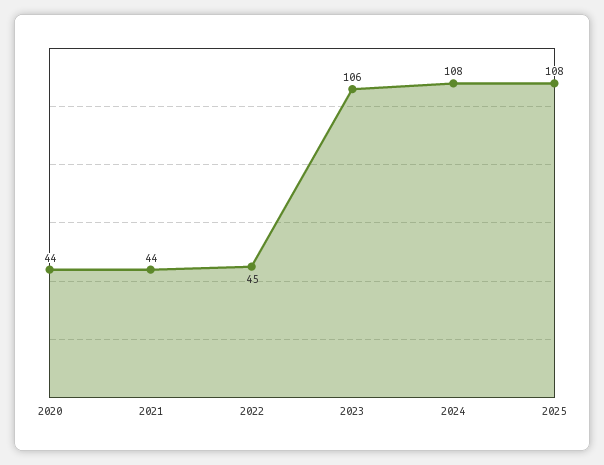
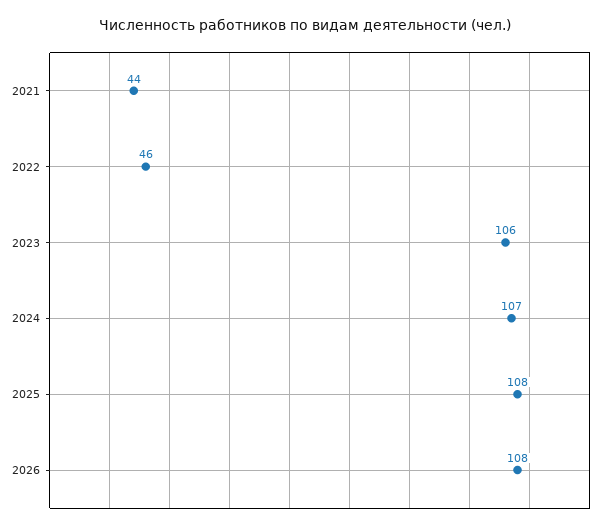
2020: 44 -> none
2022: 45 -> 46
2024: 108 -> 107
2026: none -> 108

